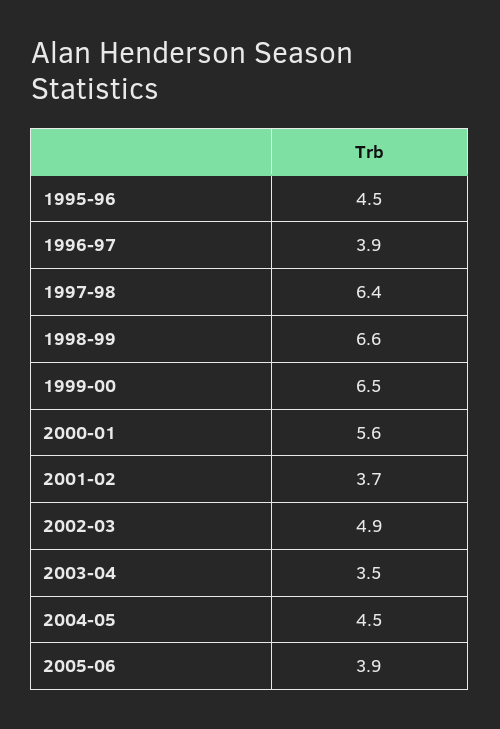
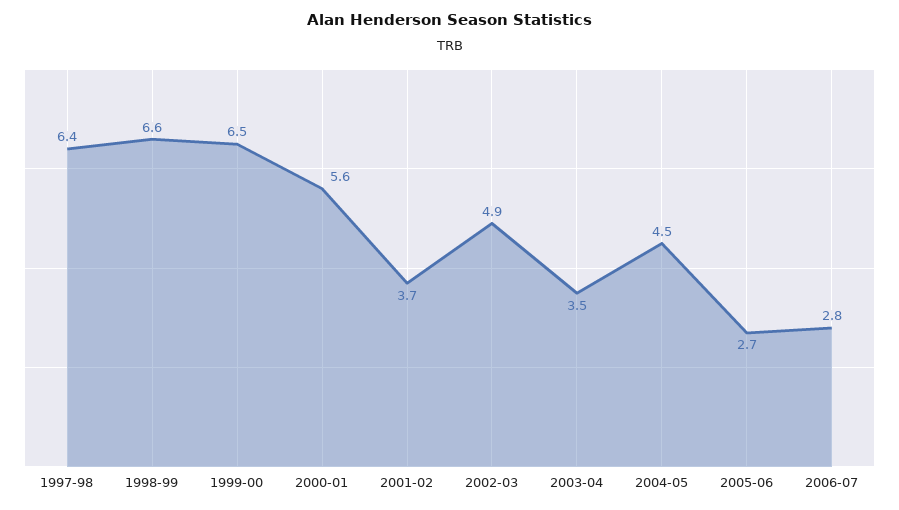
1995-96: 4.5 -> none
1996-97: 3.9 -> none
2005-06: 3.9 -> 2.7
2006-07: none -> 2.8

